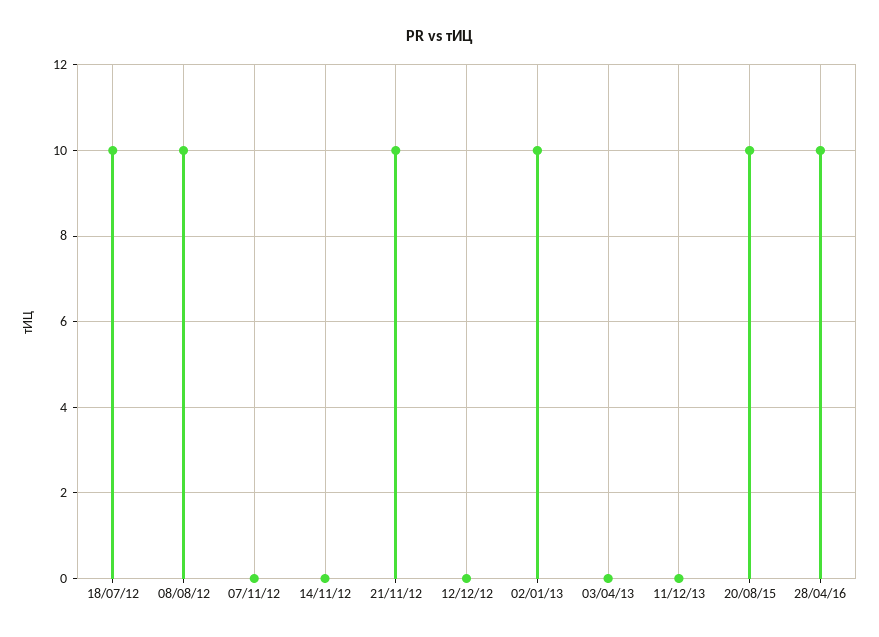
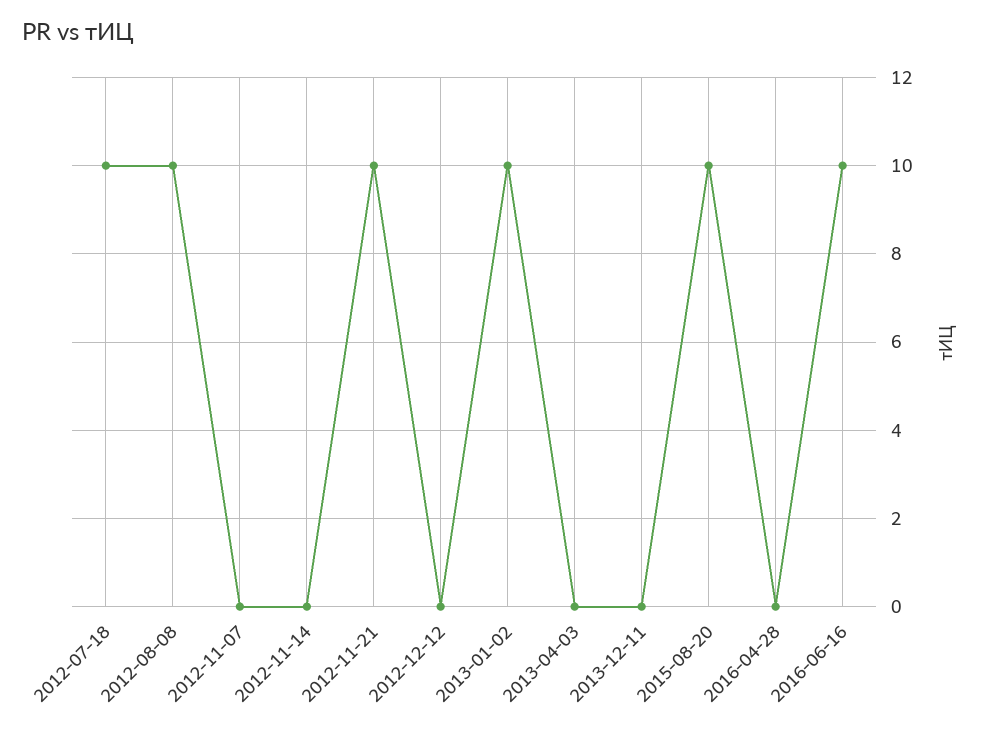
28/04/16: 10 -> 0
2016-06-16: none -> 10

